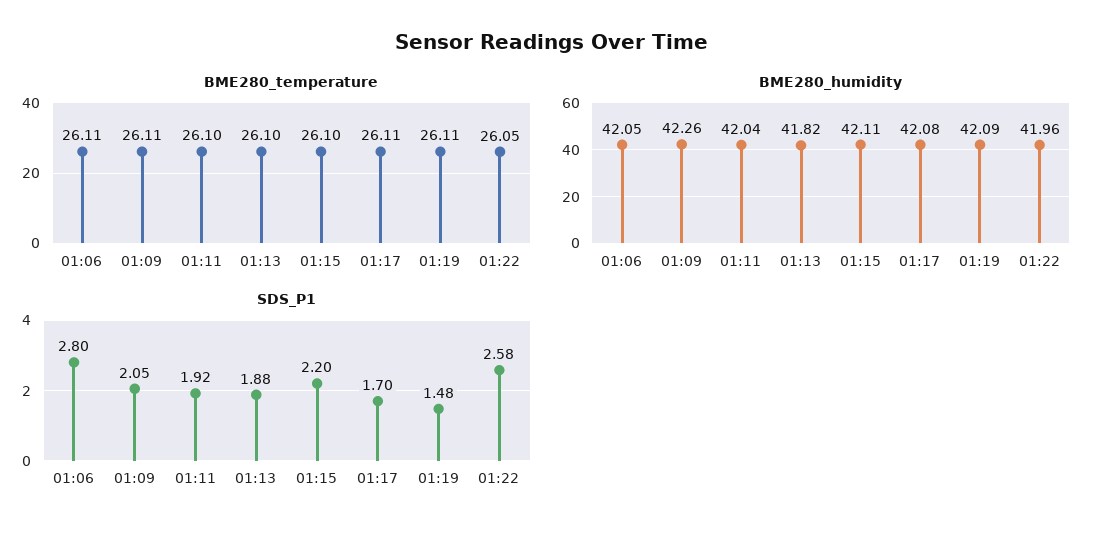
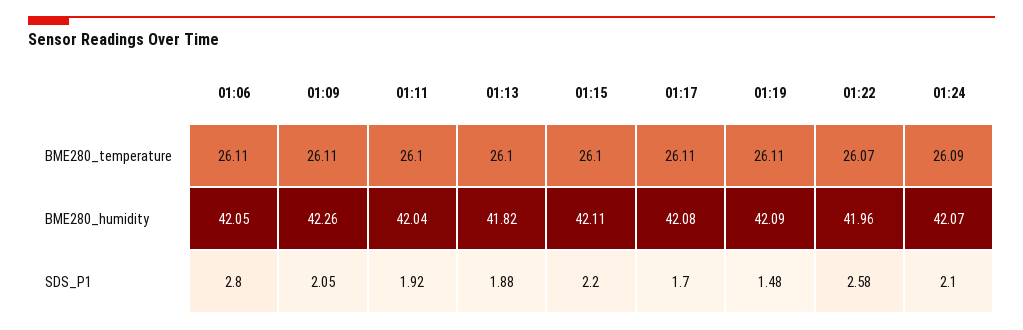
BME280_temperature, 01:22: 26.05 -> 26.07
BME280_temperature, 01:24: none -> 26.09
BME280_humidity, 01:24: none -> 42.07
SDS_P1, 01:24: none -> 2.1

